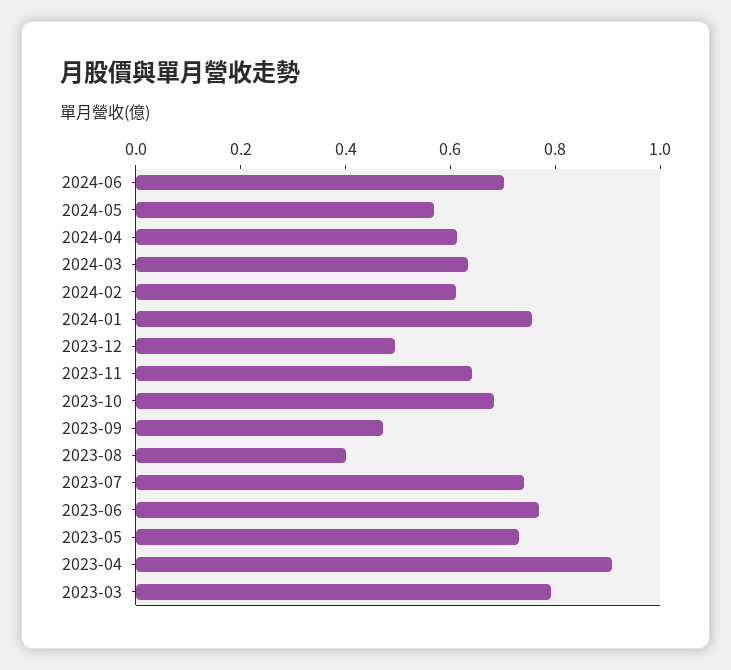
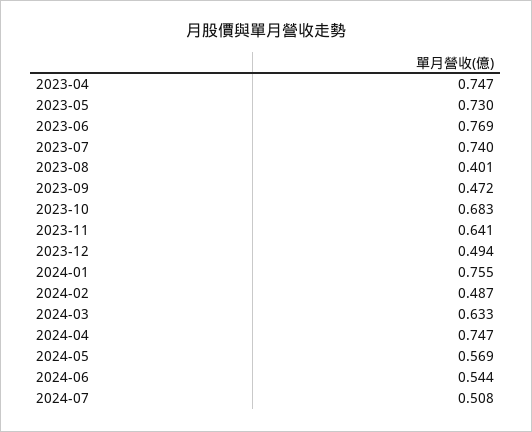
2024-06: 0.7 -> 0.544
2024-04: 0.6 -> 0.747
2024-02: 0.6 -> 0.487
2023-04: 0.9 -> 0.747
2023-03: 0.8 -> none
2024-07: none -> 0.508

